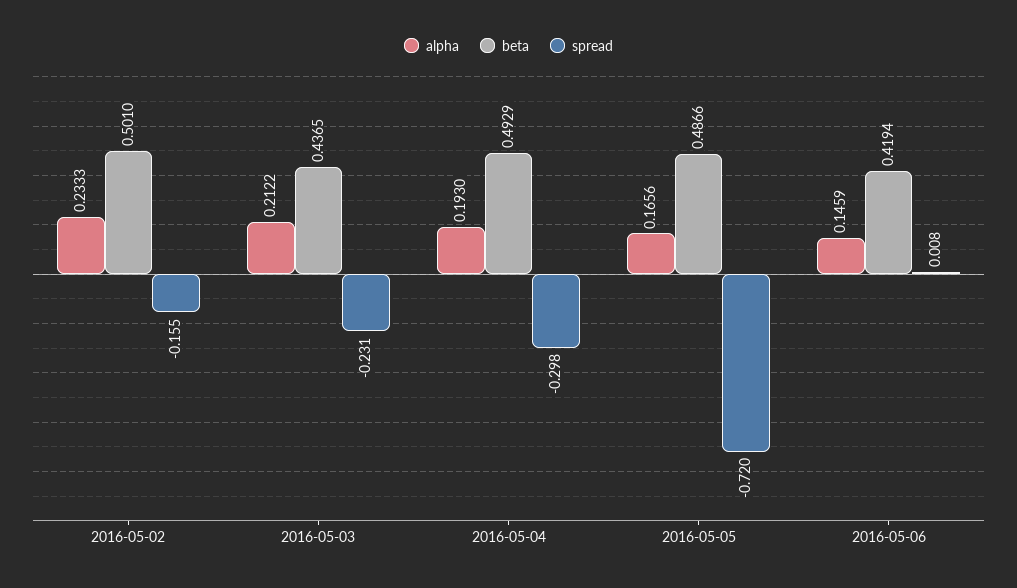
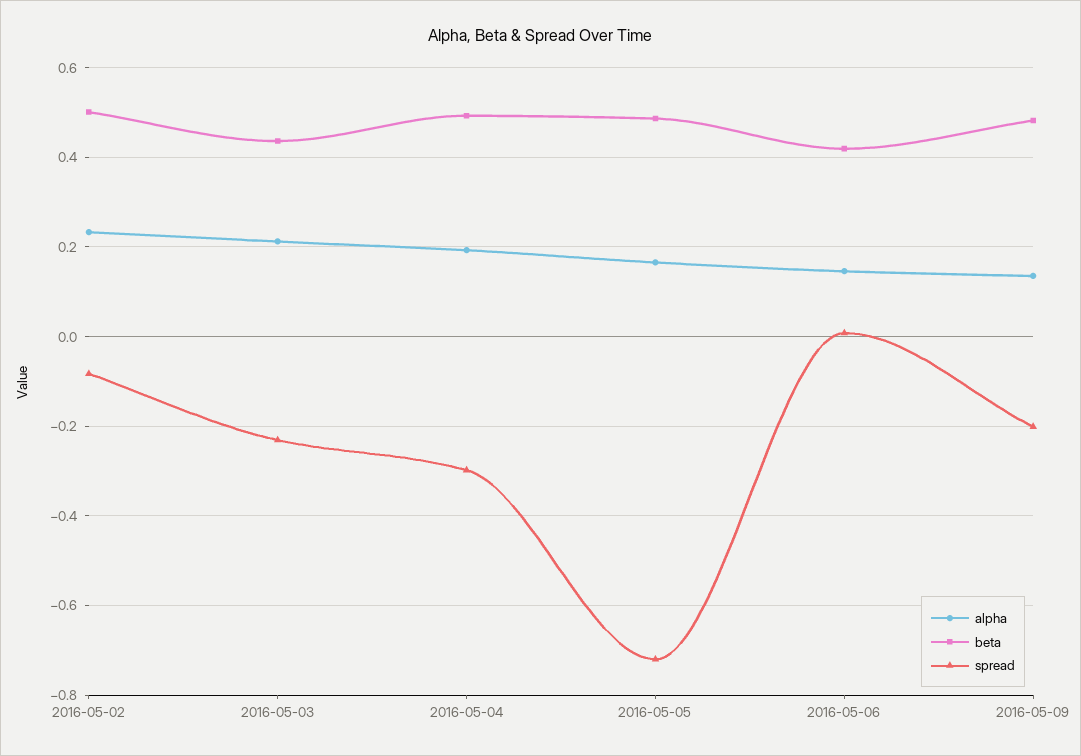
spread, 2016-05-02: -0.155 -> -0.08
alpha, 2016-05-09: none -> 0.14
beta, 2016-05-09: none -> 0.48
spread, 2016-05-09: none -> -0.2

